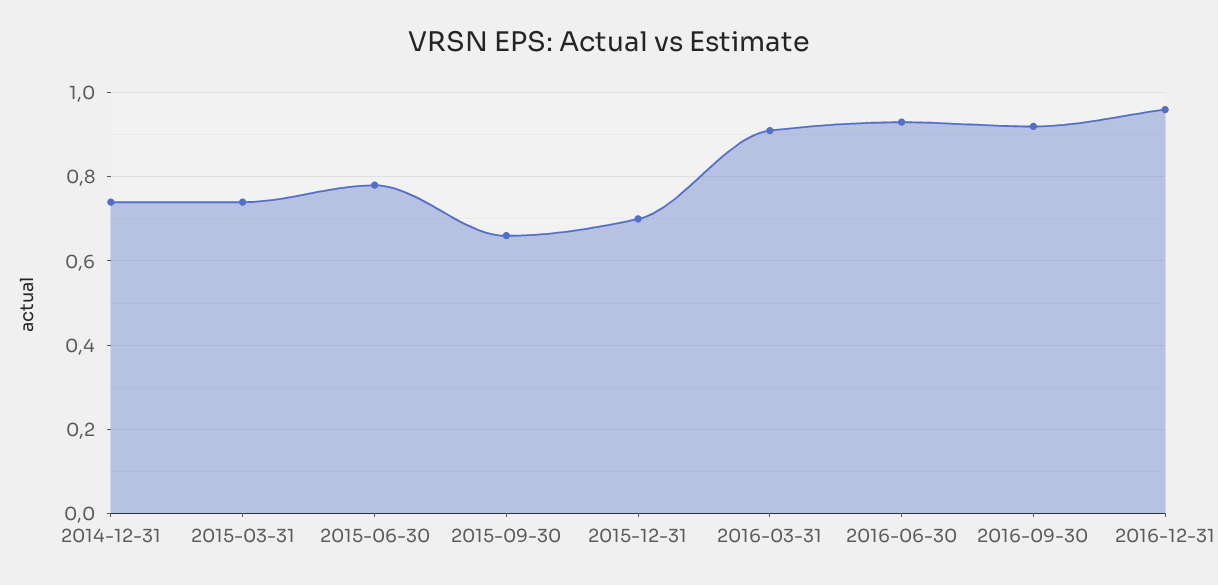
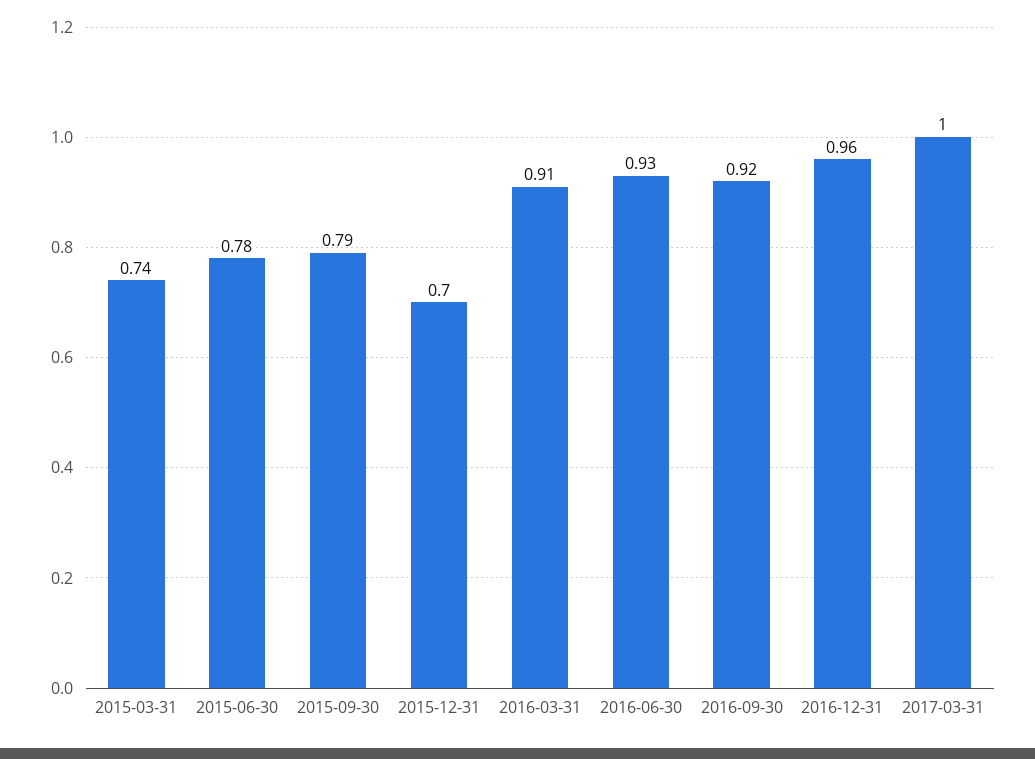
2014-12-31: 0.75 -> none
2015-09-30: 0.65 -> 0.79
2017-03-31: none -> 1

